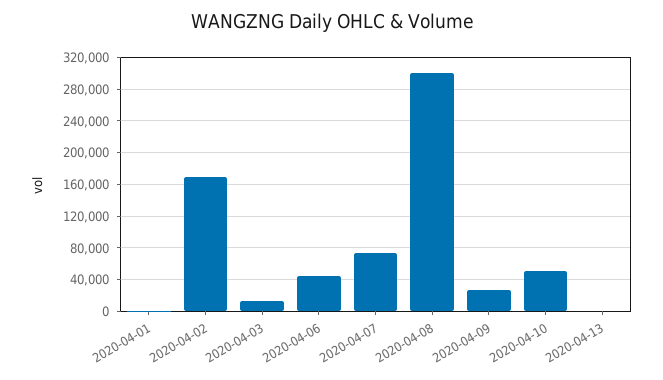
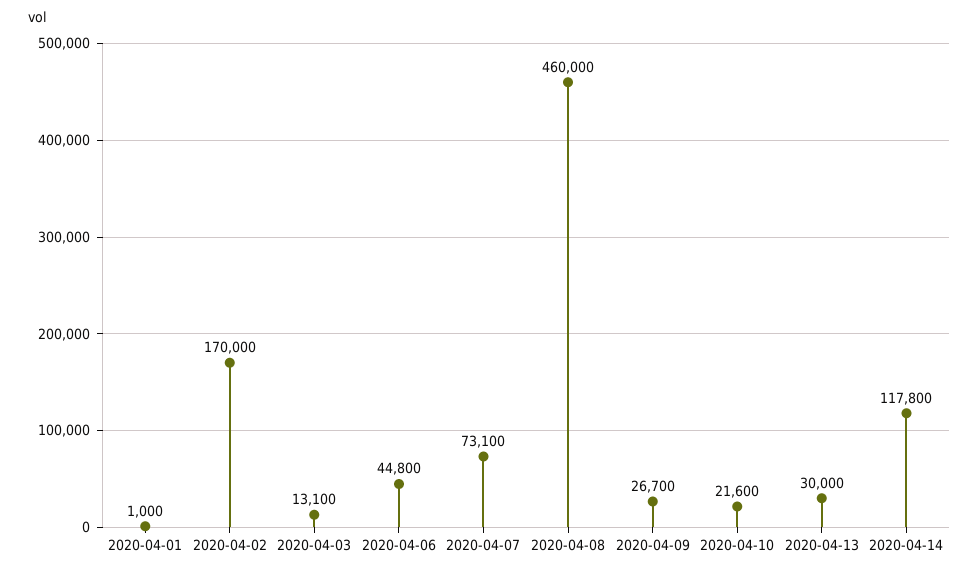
2020-04-08: 300000 -> 460000
2020-04-10: 50000 -> 21600
2020-04-13: 0 -> 30000
2020-04-14: none -> 117800

